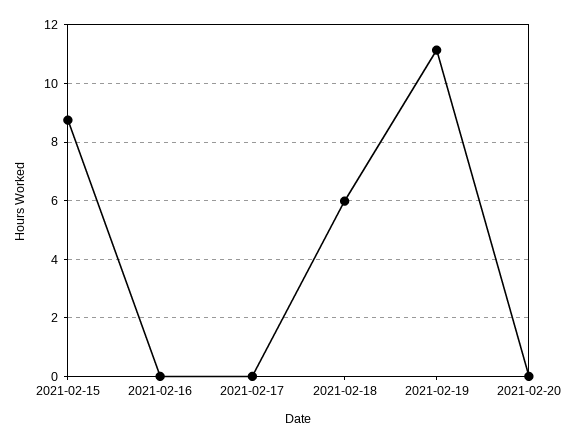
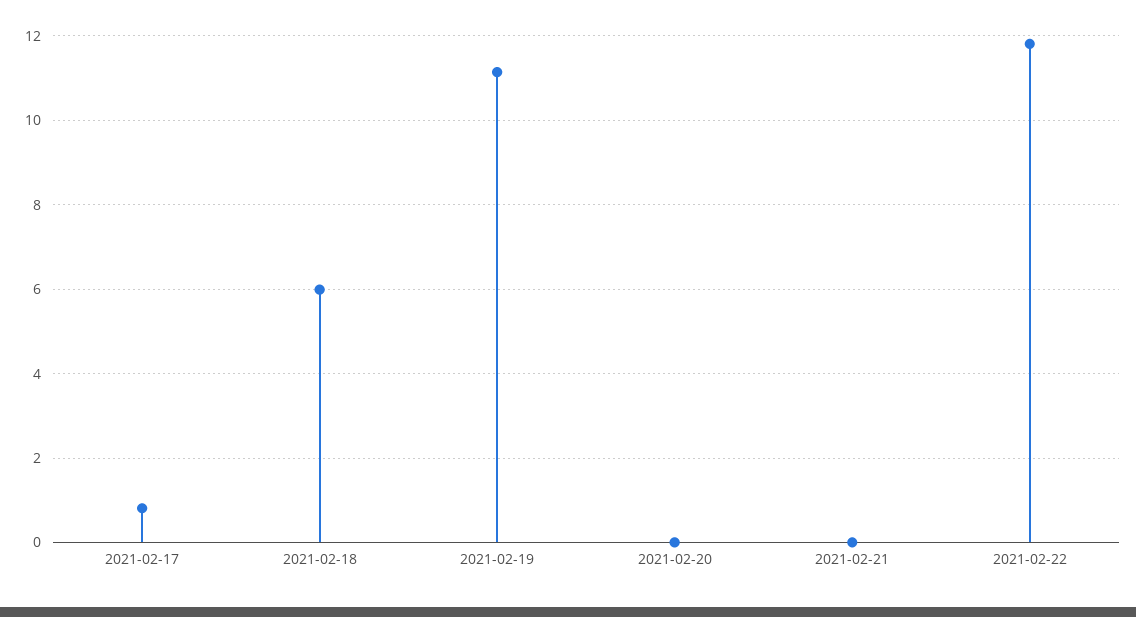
2021-02-15: 8.75 -> none
2021-02-16: 0 -> none
2021-02-17: 0 -> 0.8
2021-02-21: none -> 0
2021-02-22: none -> 11.8

